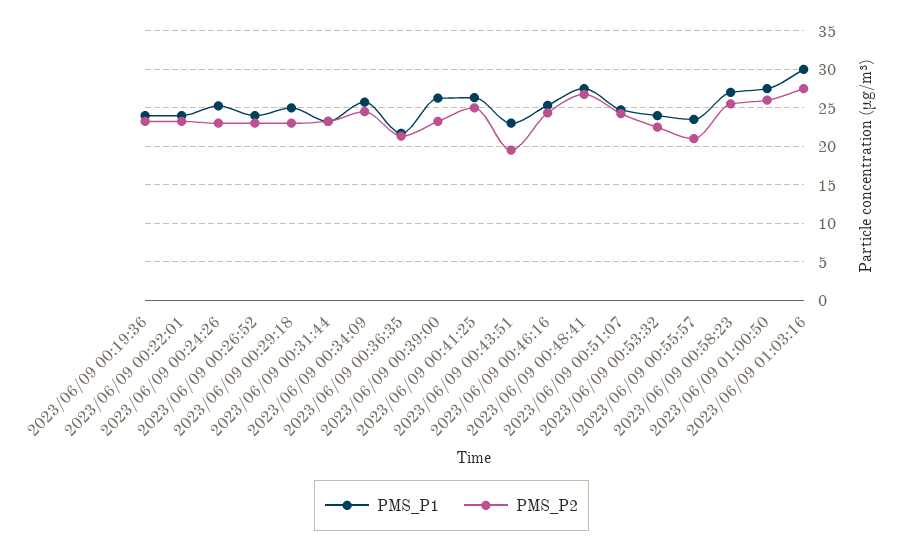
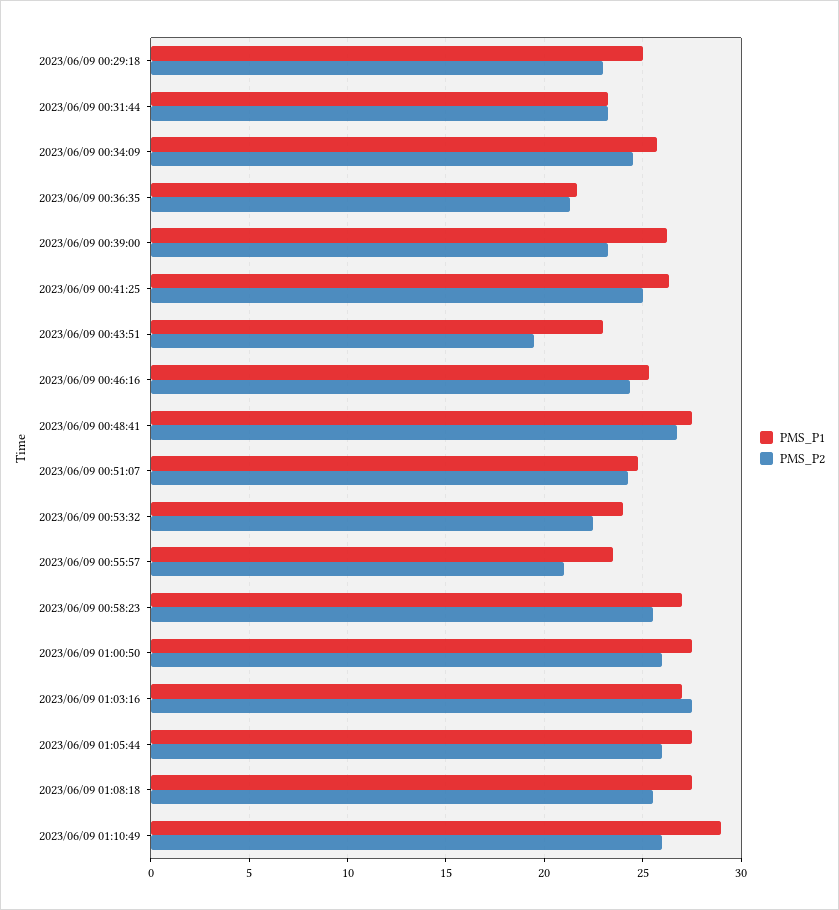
PMS_P1, 2023/06/09 00:19:36: 24 -> none
PMS_P2, 2023/06/09 00:19:36: 23 -> none
PMS_P1, 2023/06/09 00:22:01: 24 -> none
PMS_P2, 2023/06/09 00:22:01: 23 -> none
PMS_P1, 2023/06/09 00:24:26: 25 -> none
PMS_P2, 2023/06/09 00:24:26: 23 -> none
PMS_P1, 2023/06/09 00:26:52: 24 -> none
PMS_P2, 2023/06/09 00:26:52: 23 -> none
PMS_P1, 2023/06/09 01:03:16: 30 -> 27
PMS_P1, 2023/06/09 01:05:44: none -> 27.5
PMS_P2, 2023/06/09 01:05:44: none -> 26
PMS_P1, 2023/06/09 01:08:18: none -> 27.5
PMS_P2, 2023/06/09 01:08:18: none -> 25.5
PMS_P1, 2023/06/09 01:10:49: none -> 29
PMS_P2, 2023/06/09 01:10:49: none -> 26

